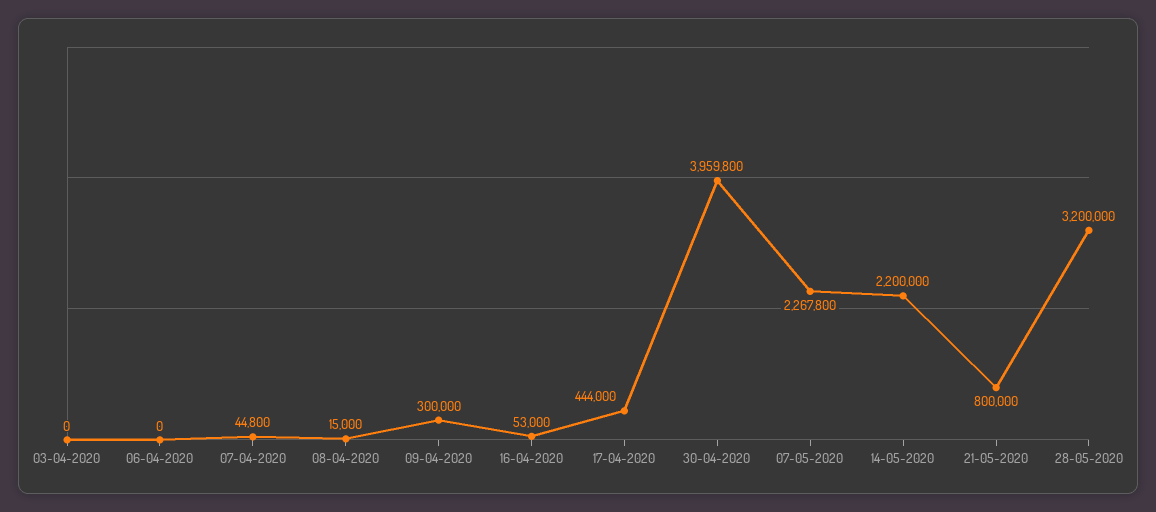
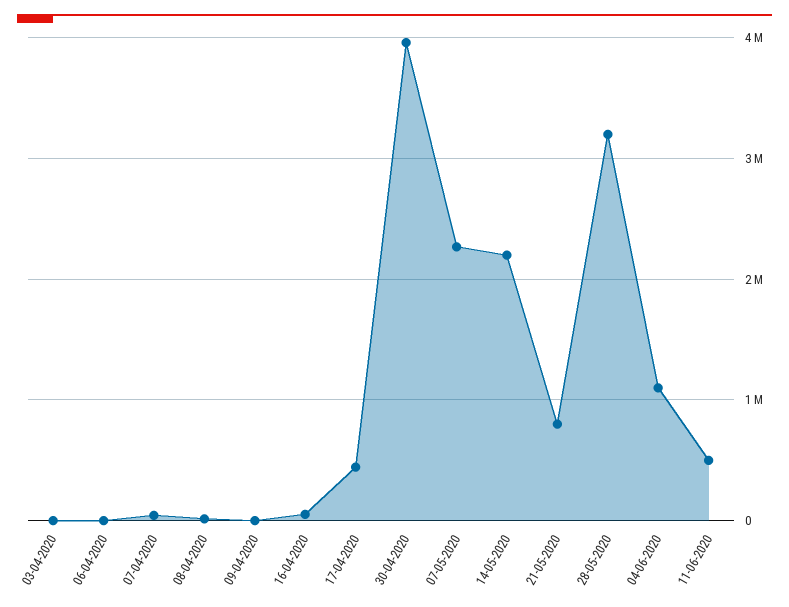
09-04-2020: 300000 -> 0
04-06-2020: none -> 1100000
11-06-2020: none -> 500000

